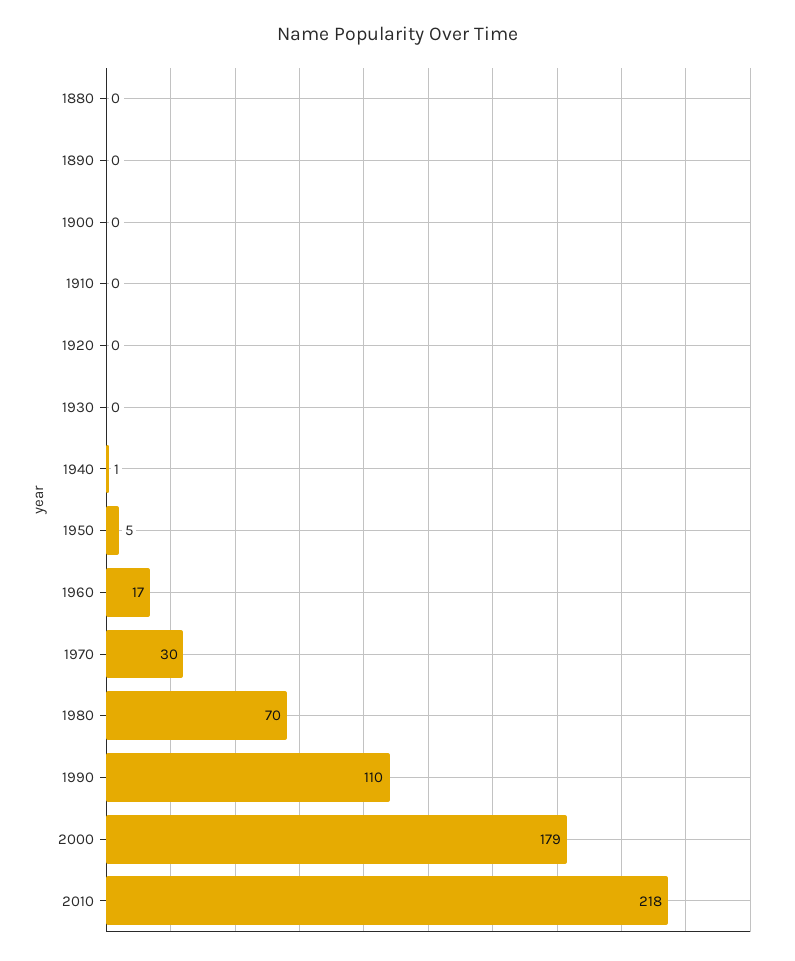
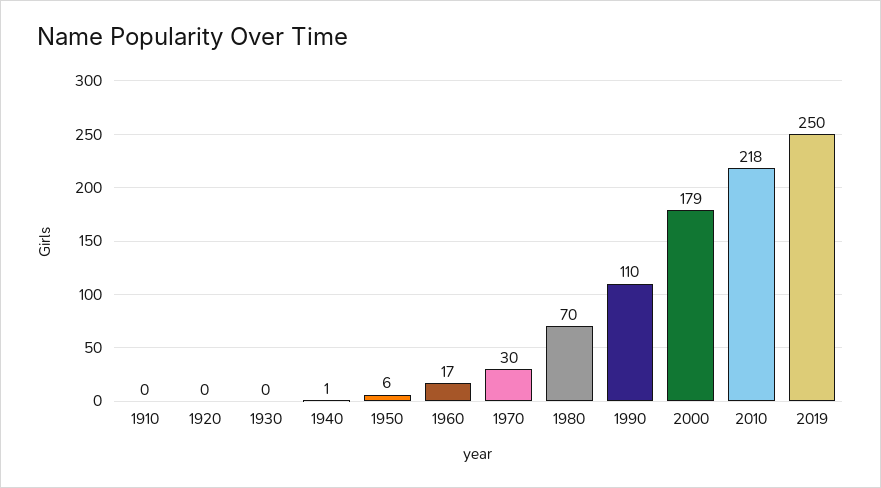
1880: 0 -> none
1890: 0 -> none
1900: 0 -> none
1950: 5 -> 6
2019: none -> 250

